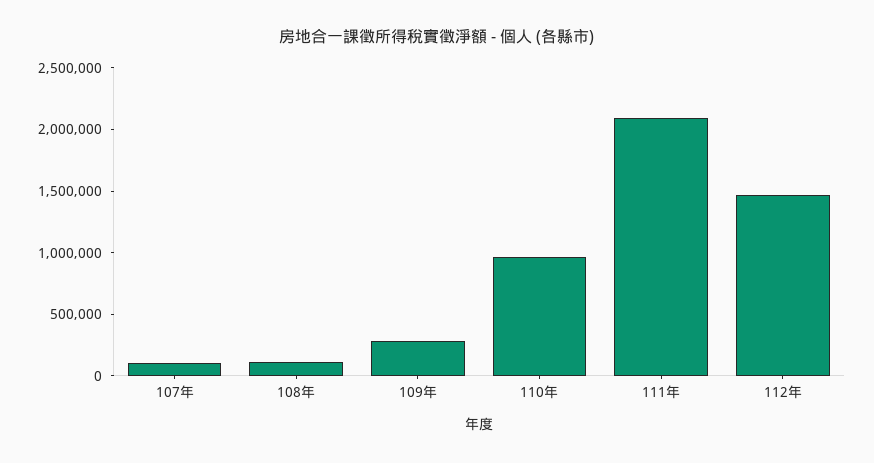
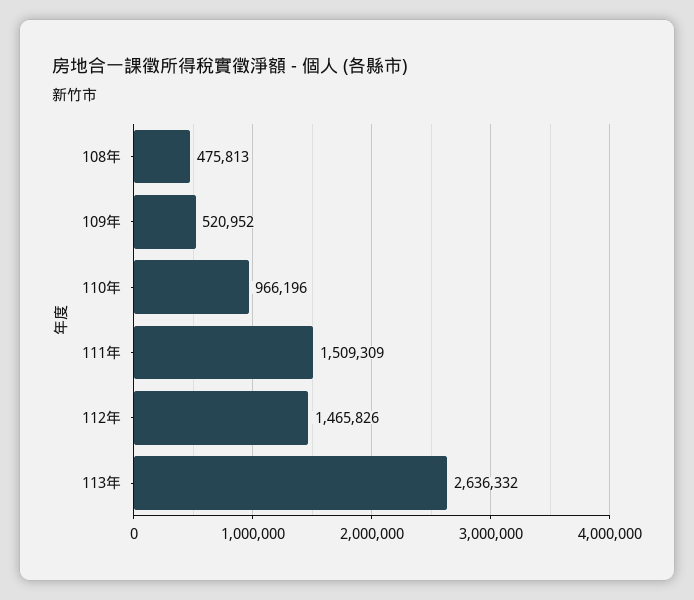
107年: 100000 -> none
108年: 100000 -> 475813
109年: 300000 -> 520952
111年: 2100000 -> 1509309
113年: none -> 2636332

